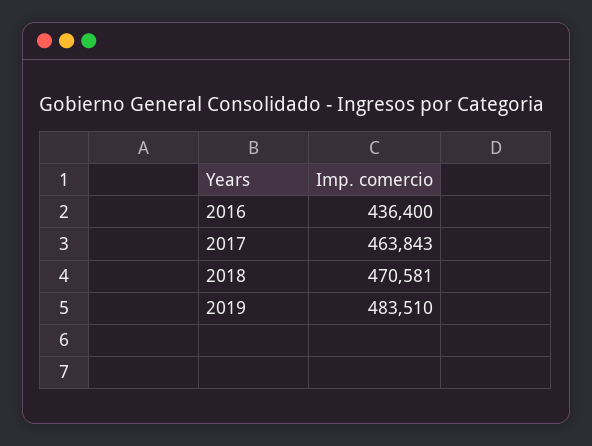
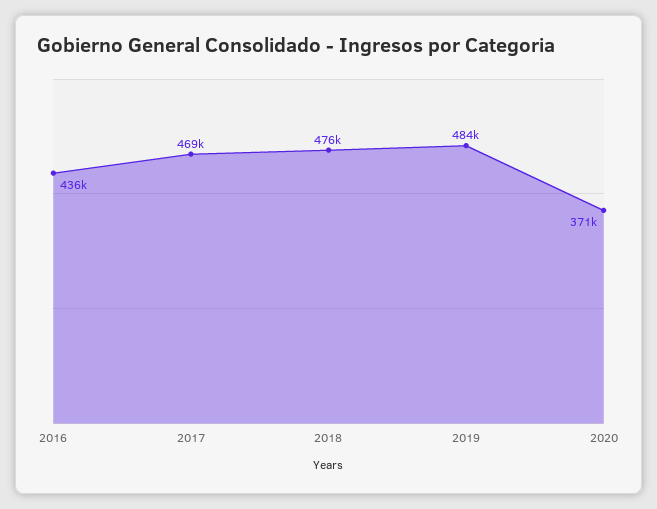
2017: 463843 -> 469000
2018: 470581 -> 476000
2020: none -> 371000

